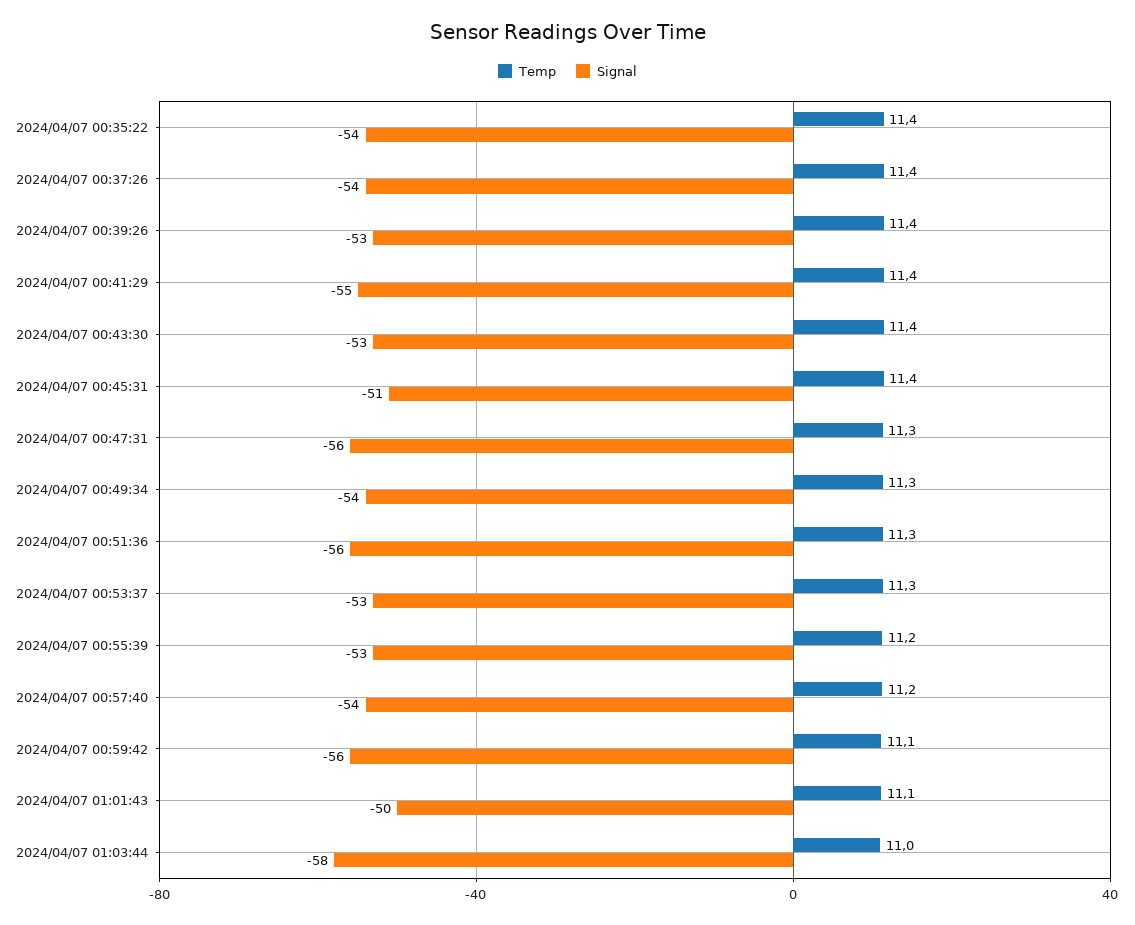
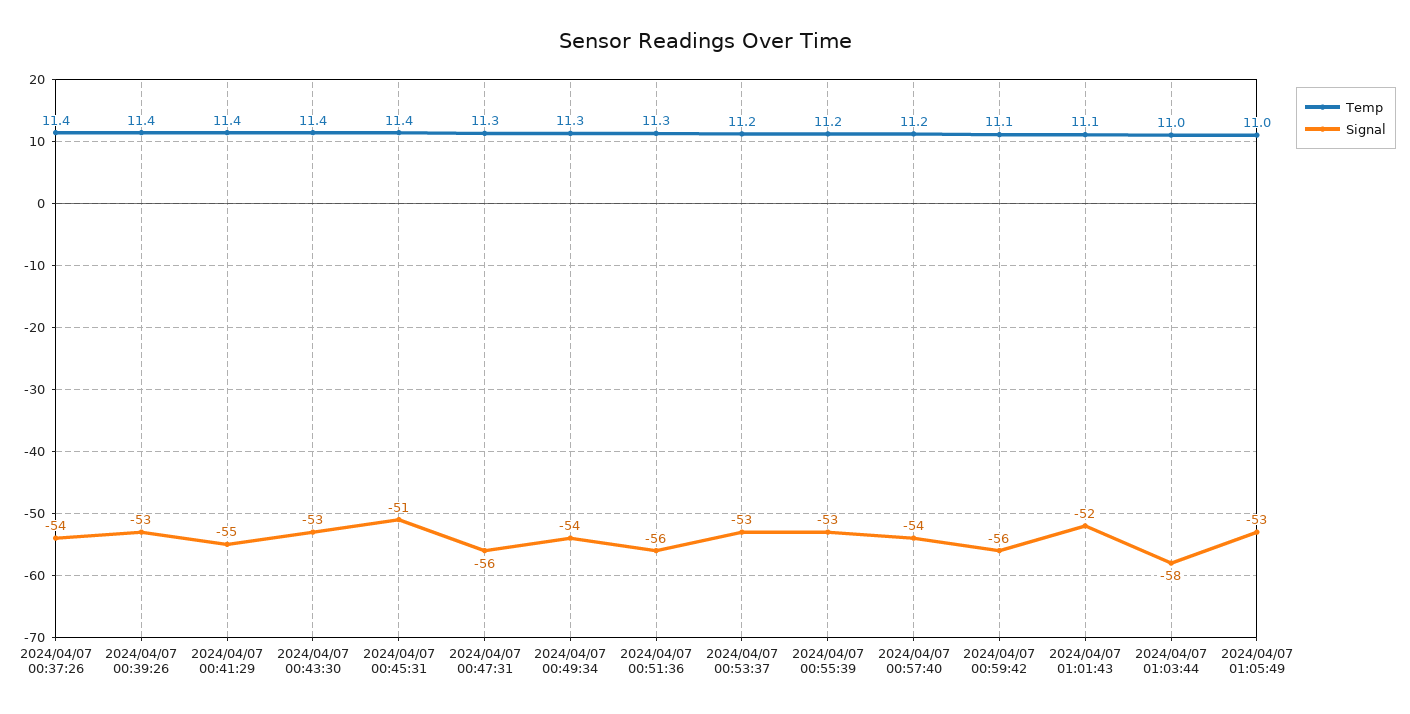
Temp, 2024/04/07 00:35:22: 11.4 -> none
Signal, 2024/04/07 00:35:22: -54 -> none
Temp, 2024/04/07 00:53:37: 11.3 -> 11.2
Signal, 2024/04/07 01:01:43: -50 -> -52
Temp, 2024/04/07 01:05:49: none -> 11
Signal, 2024/04/07 01:05:49: none -> -53

